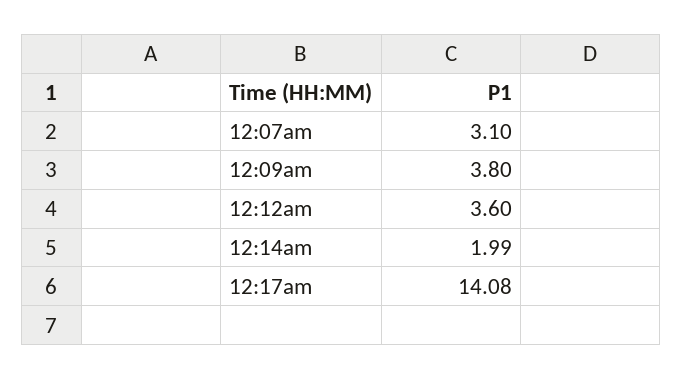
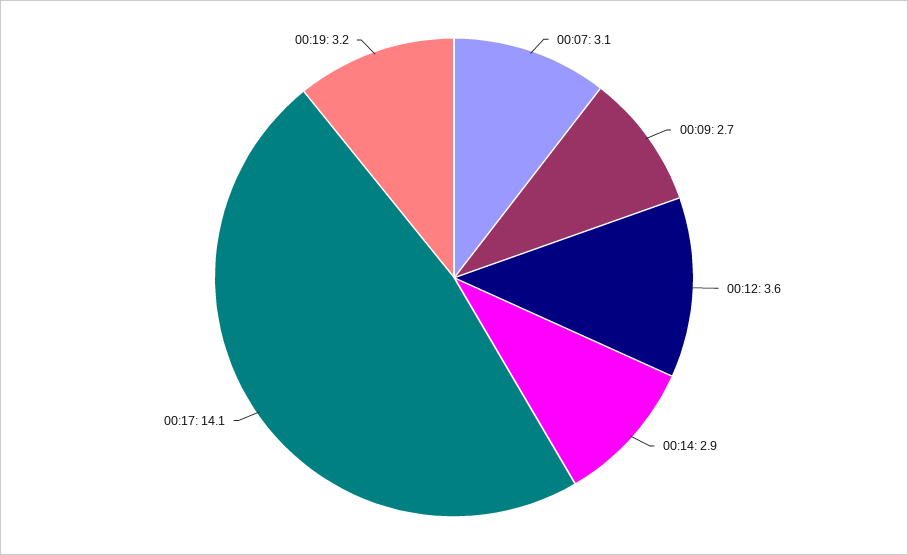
12:09am: 3.8 -> 2.7
12:14am: 1.99 -> 2.9
00:19: none -> 3.2

